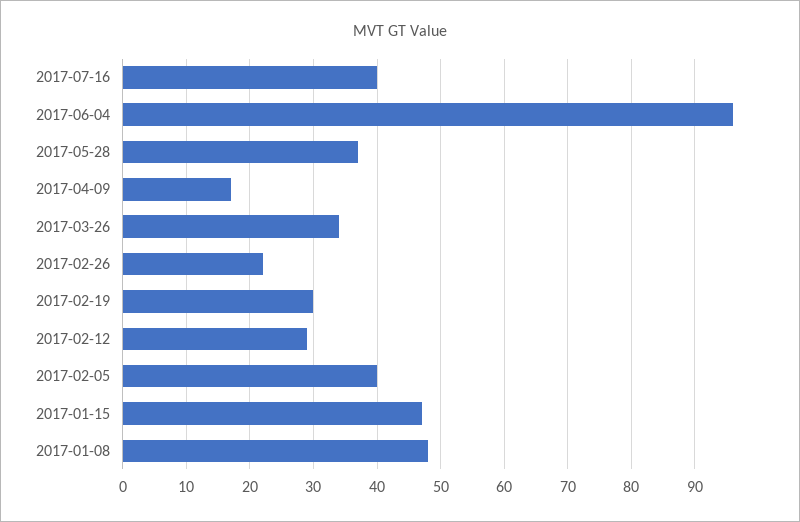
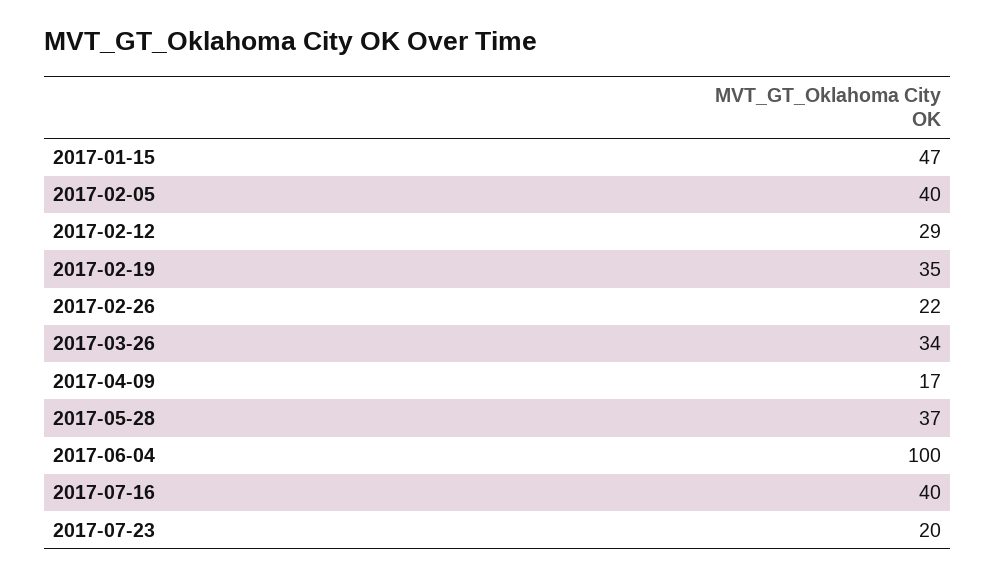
2017-06-04: 96 -> 100
2017-02-19: 30 -> 35
2017-01-08: 48 -> none
2017-07-23: none -> 20

